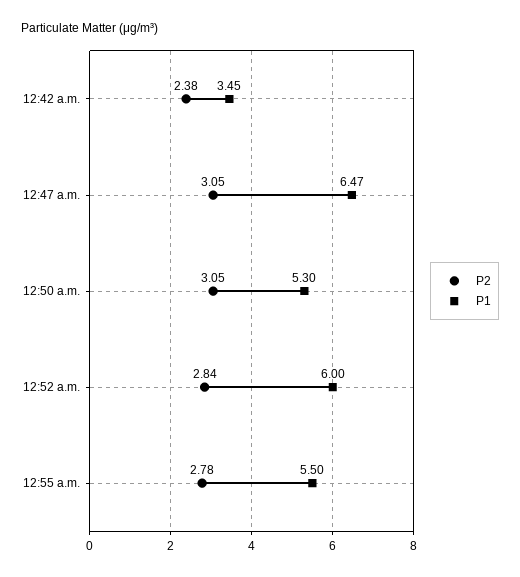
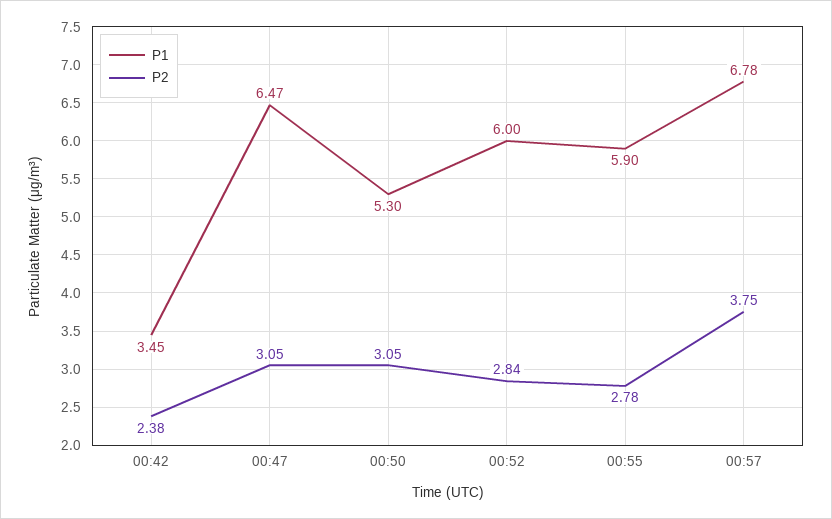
P1, 12:55 a.m.: 5.5 -> 5.9
P1, 00:57: none -> 6.78
P2, 00:57: none -> 3.75

